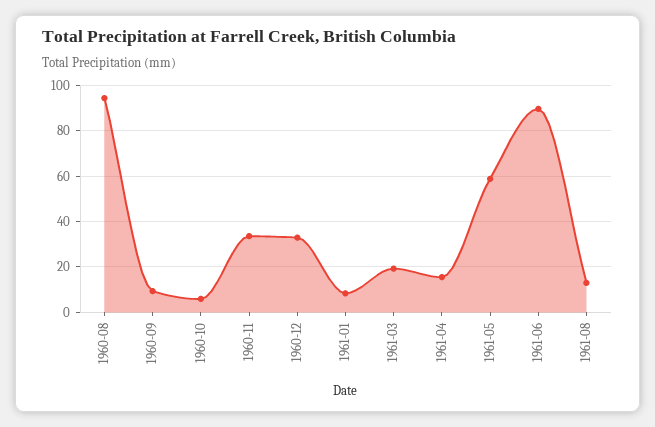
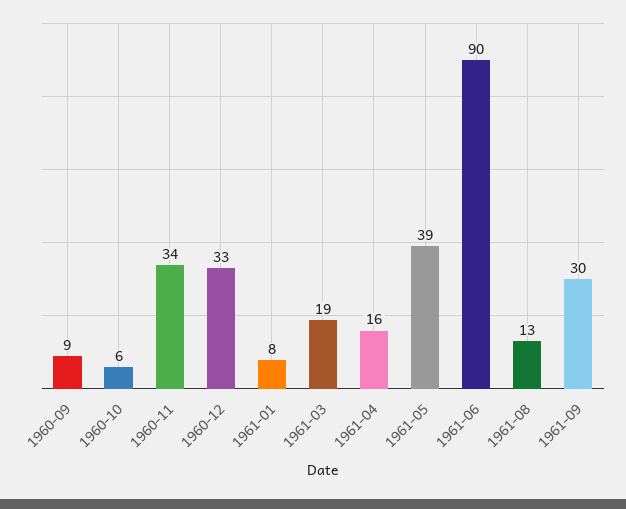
1960-08: 95 -> none
1961-05: 60 -> 39
1961-09: none -> 30

